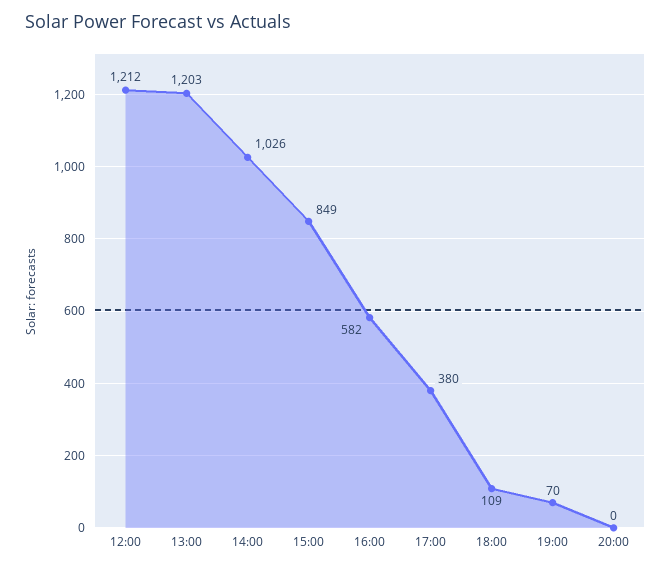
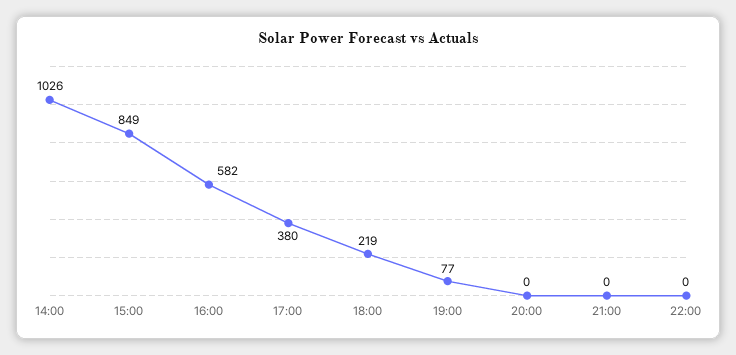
12:00: 1212 -> none
13:00: 1203 -> none
18:00: 109 -> 219
19:00: 70 -> 77
21:00: none -> 0
22:00: none -> 0

